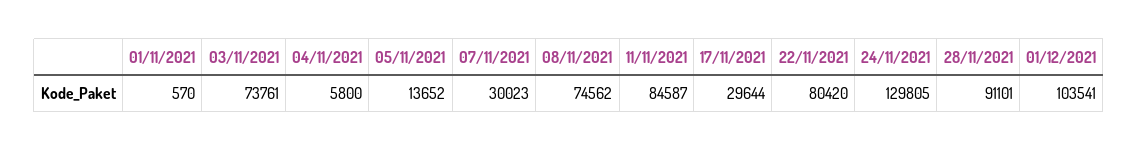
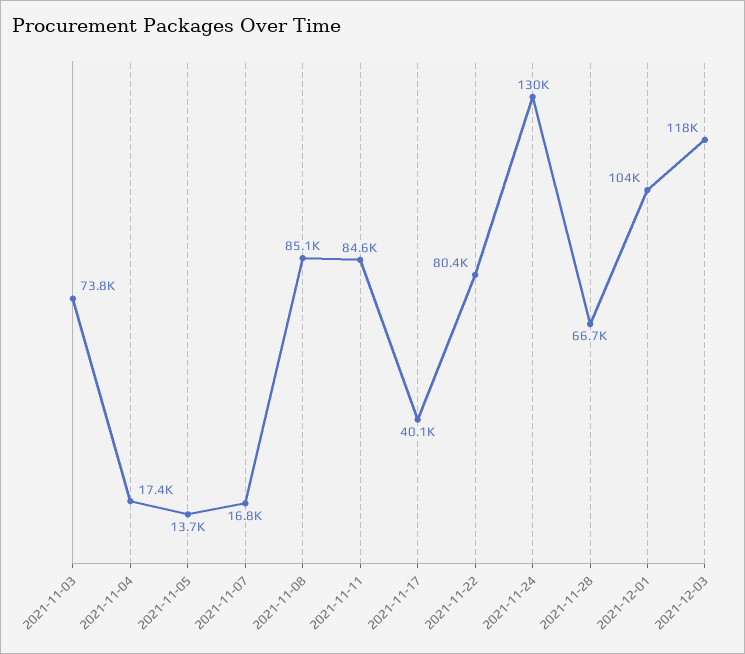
01/11/2021: 570 -> none
04/11/2021: 5800 -> 17400
07/11/2021: 30023 -> 16800
08/11/2021: 74562 -> 85100
17/11/2021: 29644 -> 40100
28/11/2021: 91101 -> 66700
2021-12-03: none -> 118000

